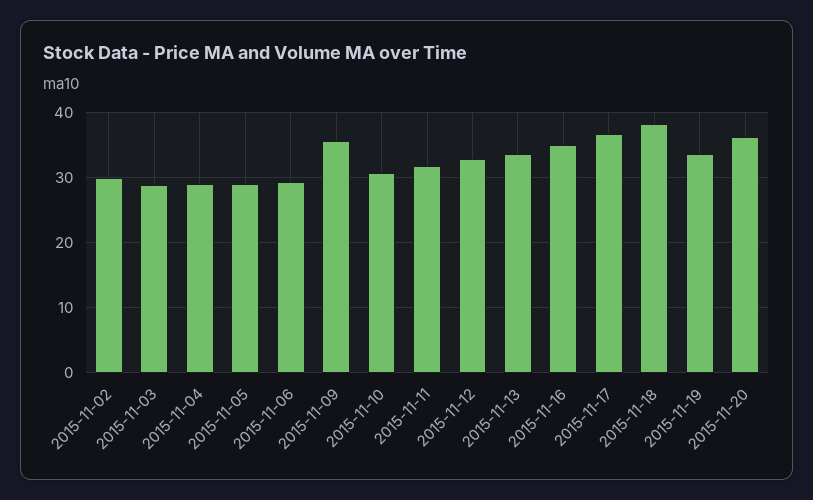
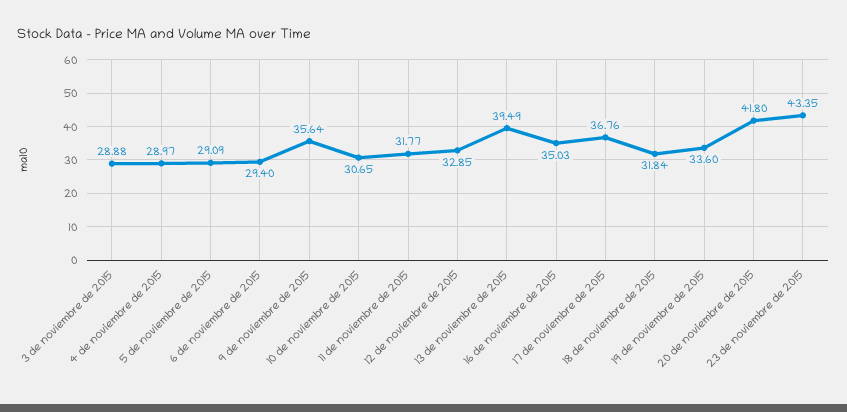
2015-11-02: 30 -> none
2015-11-13: 34 -> 39.49
2015-11-18: 38 -> 31.84
2015-11-20: 36 -> 41.8
23 de noviembre de 2015: none -> 43.35

